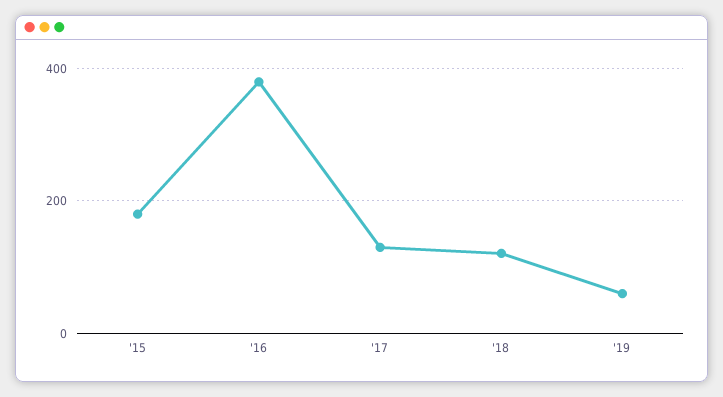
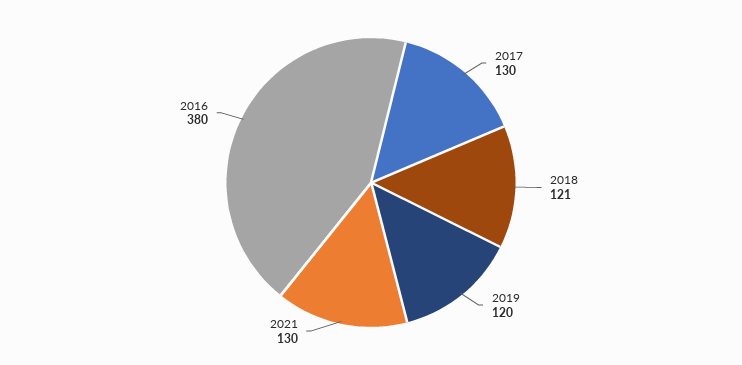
'15: 180 -> none
'19: 60 -> 120
2021: none -> 130

